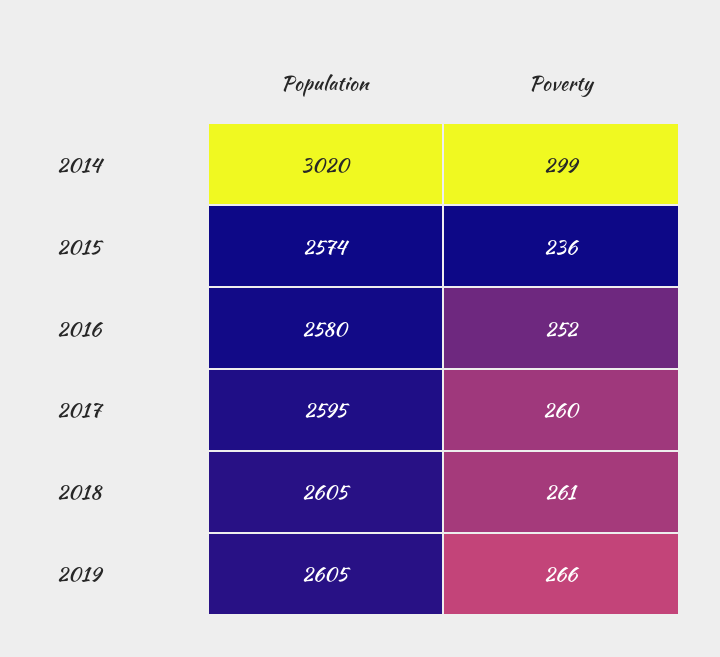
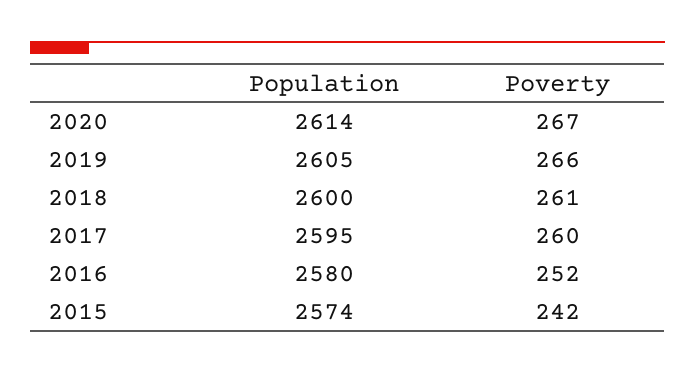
Population, 2014: 3020 -> none
Poverty, 2014: 299 -> none
Poverty, 2015: 236 -> 242
Population, 2018: 2605 -> 2600
Population, 2020: none -> 2614
Poverty, 2020: none -> 267

